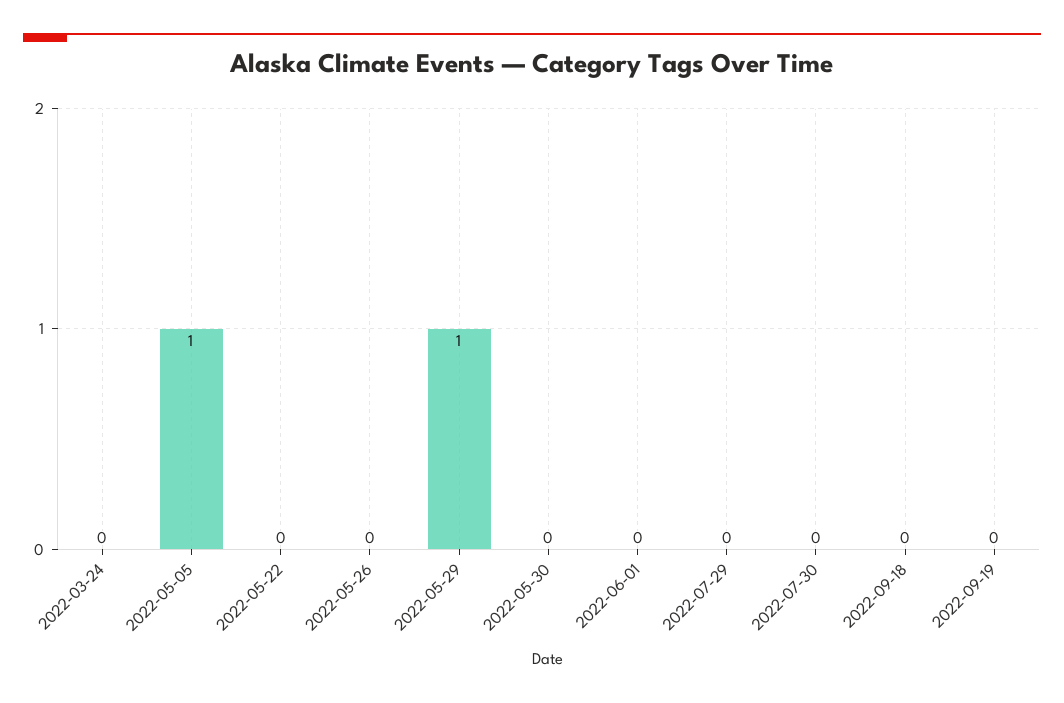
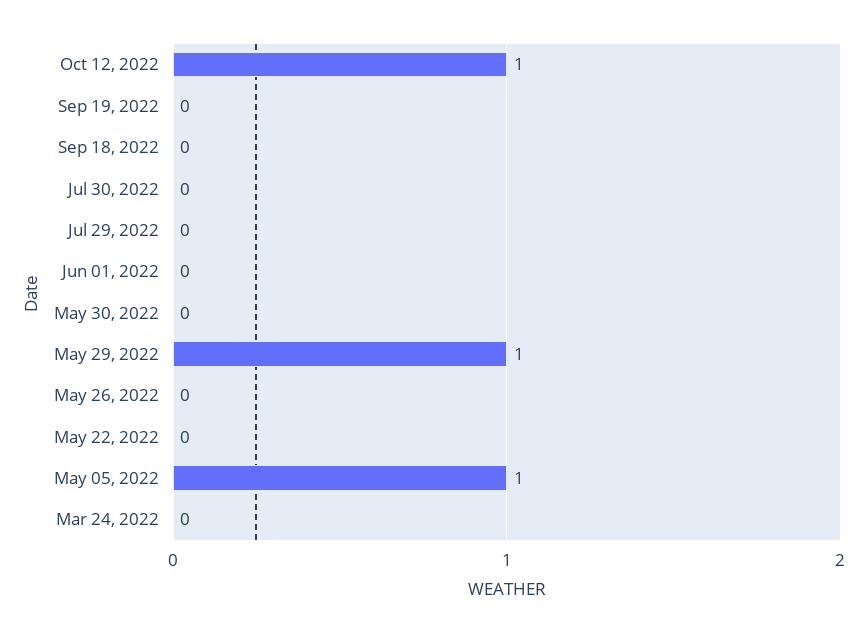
Oct 12, 2022: none -> 1

